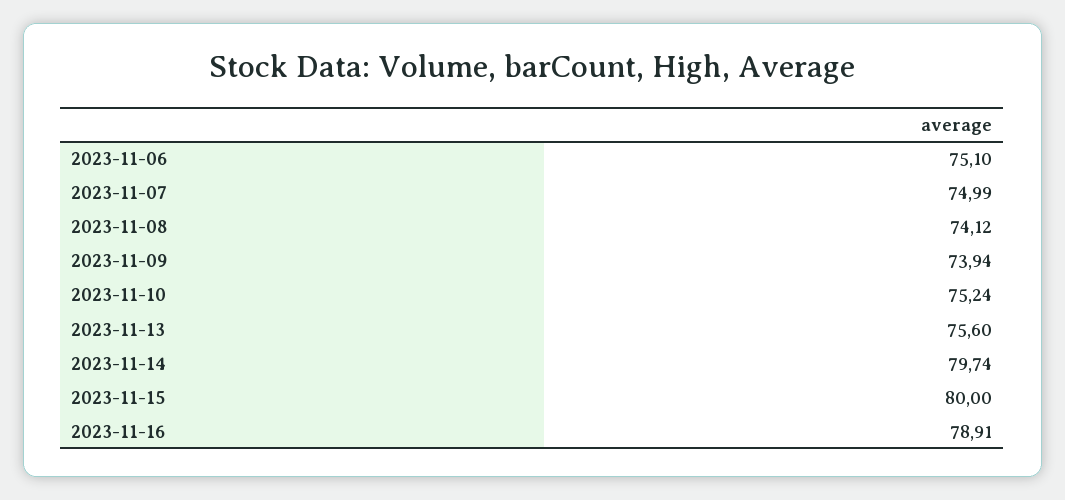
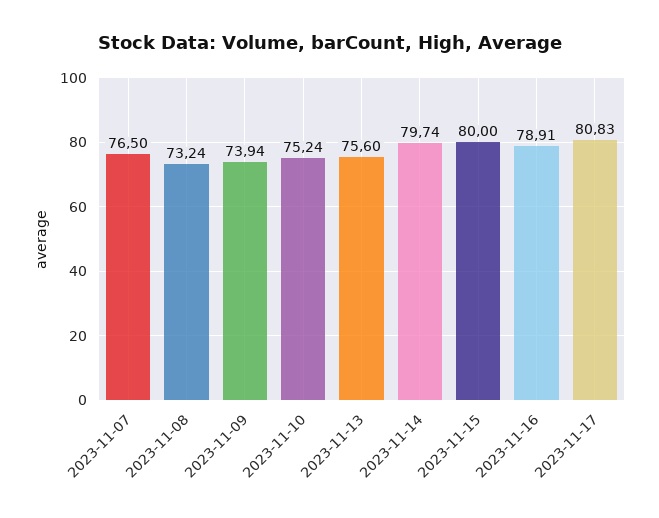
2023-11-06: 75.1 -> none
2023-11-07: 74.99 -> 76.5
2023-11-08: 74.12 -> 73.24
2023-11-17: none -> 80.83

